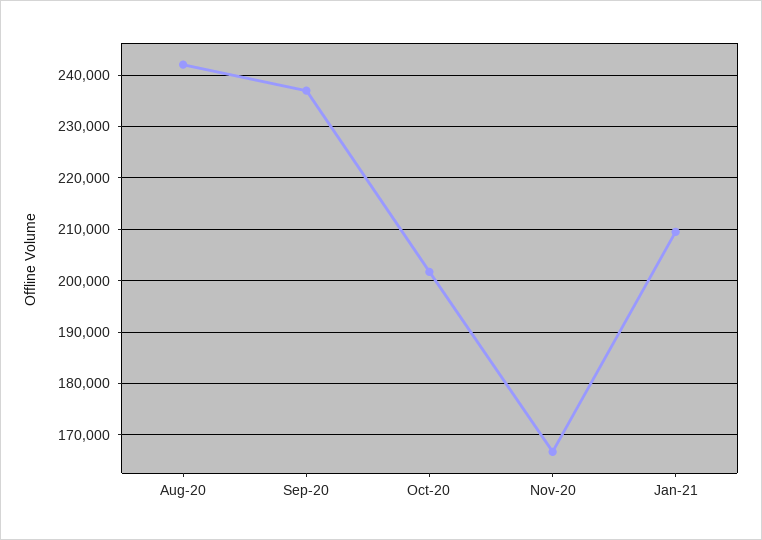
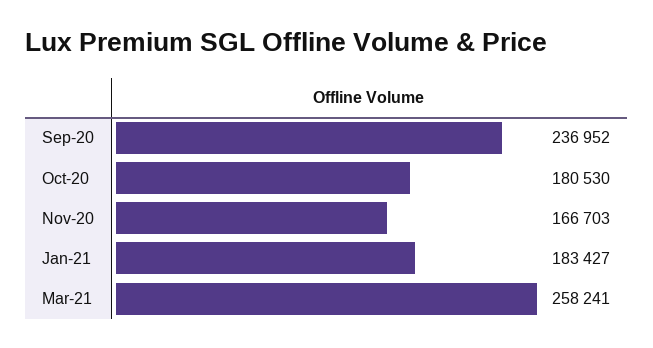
Aug-20: 242000 -> none
Oct-20: 202000 -> 180530
Jan-21: 210000 -> 183427
Mar-21: none -> 258241

